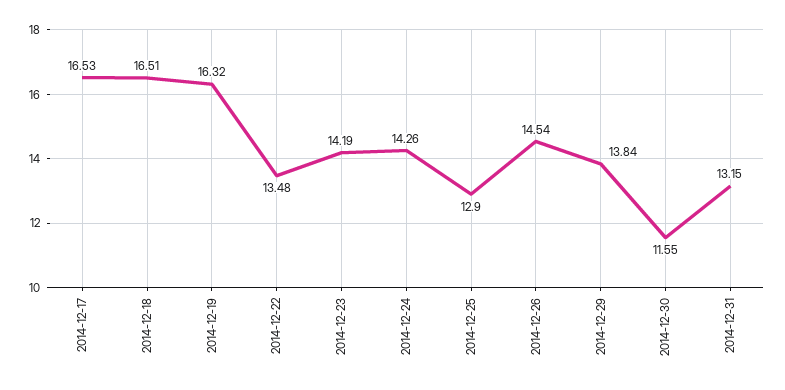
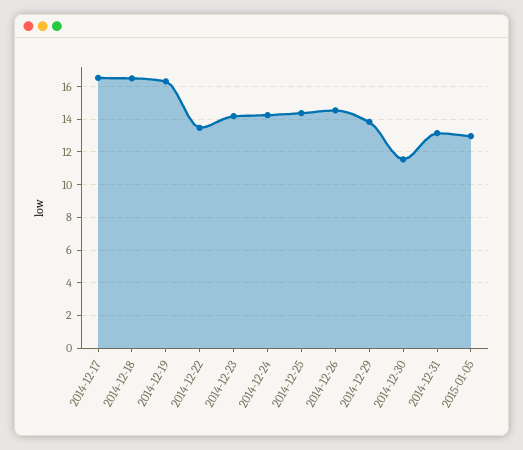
2014-12-25: 12.9 -> 14.5
2015-01-05: none -> 13

